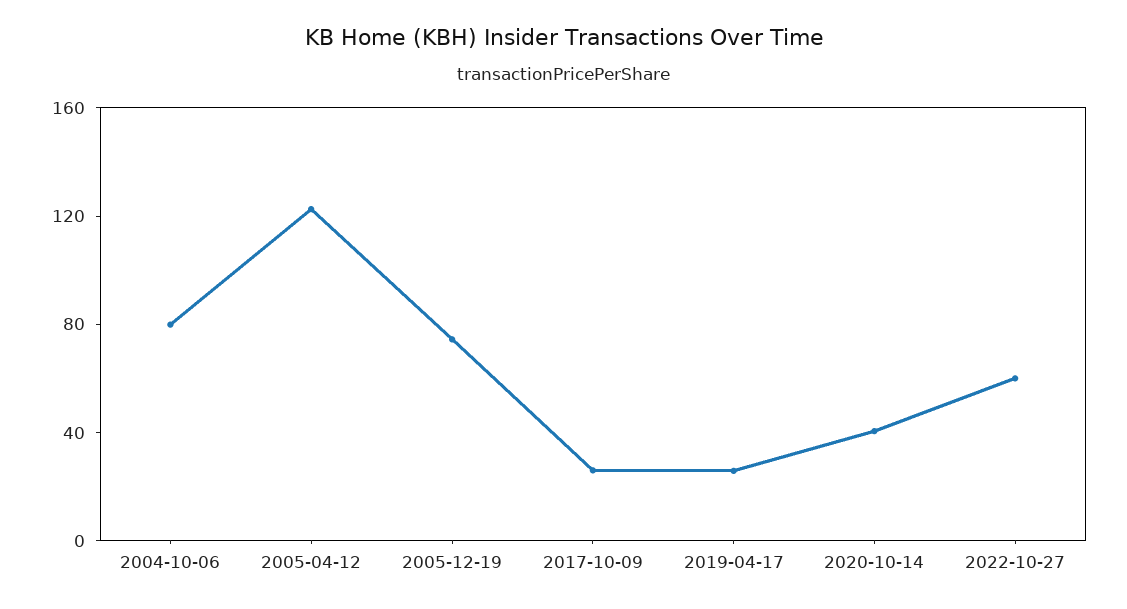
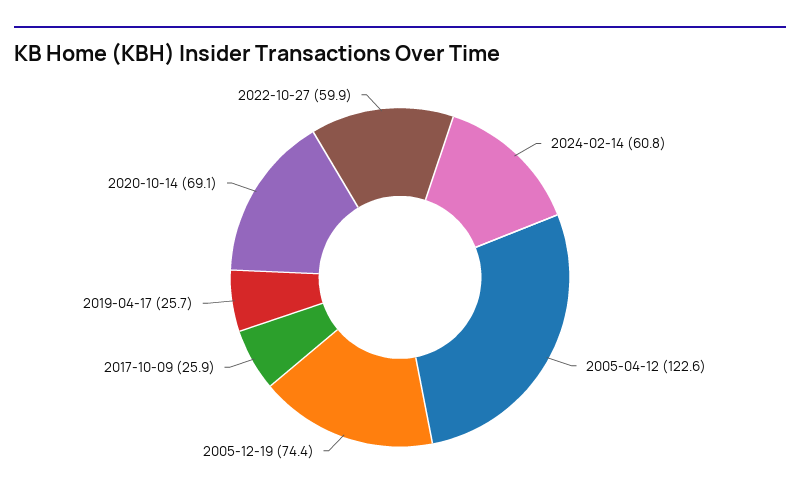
2004-10-06: 80 -> none
2020-10-14: 40 -> 69.1
2024-02-14: none -> 60.8

